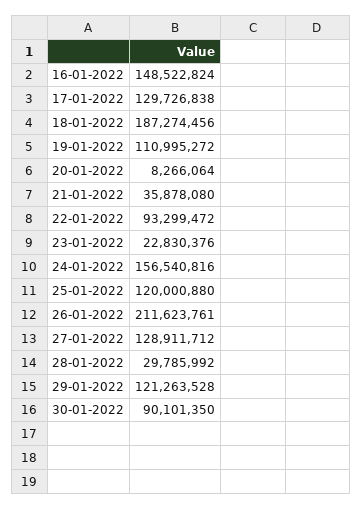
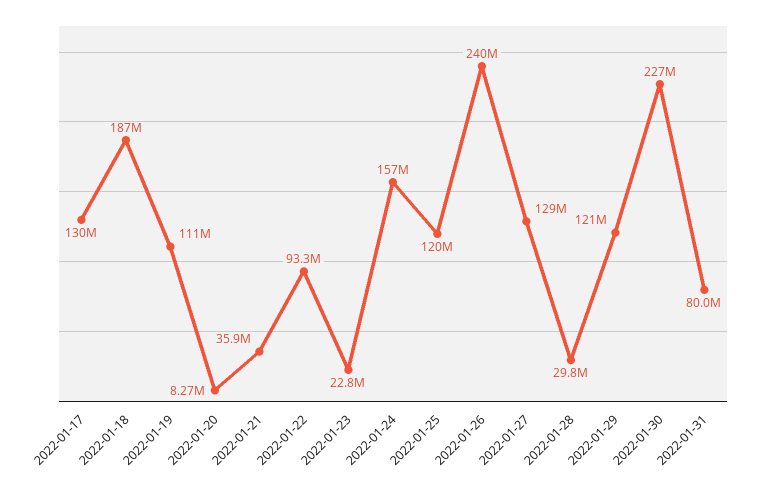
16-01-2022: 148522824 -> none
26-01-2022: 211623761 -> 240000000
30-01-2022: 90101350 -> 227000000
2022-01-31: none -> 80000000

